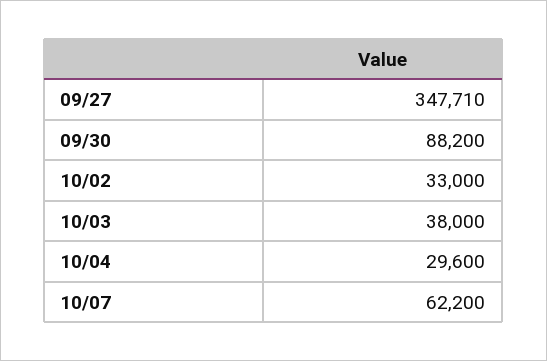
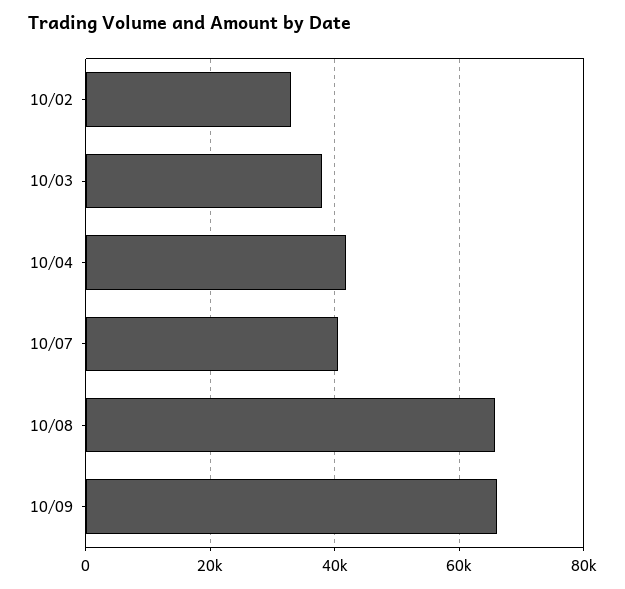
09/27: 347710 -> none
09/30: 88200 -> none
10/04: 29600 -> 42000
10/07: 62200 -> 40000
10/08: none -> 66000
10/09: none -> 66000

